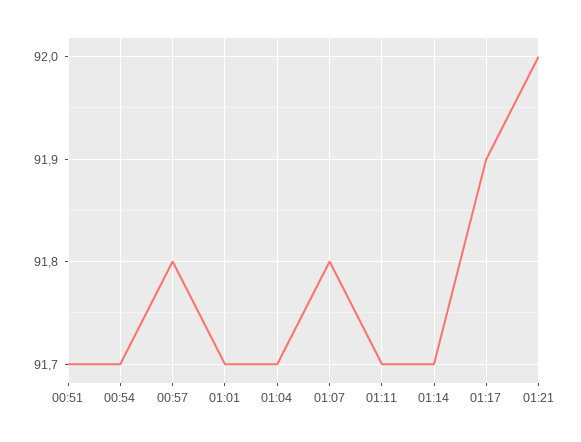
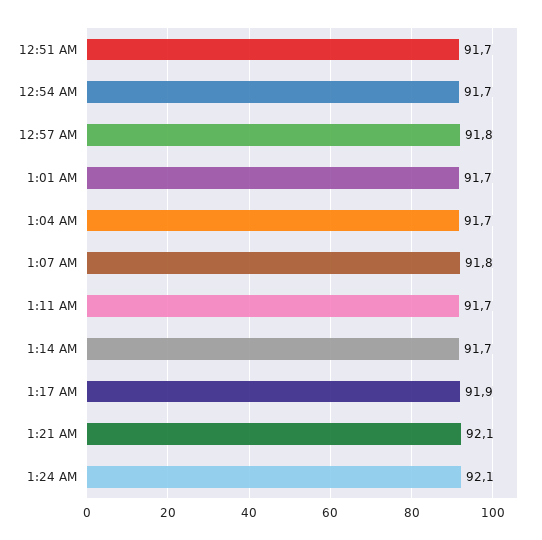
01:21: 92 -> 92.1
1:24 AM: none -> 92.1

